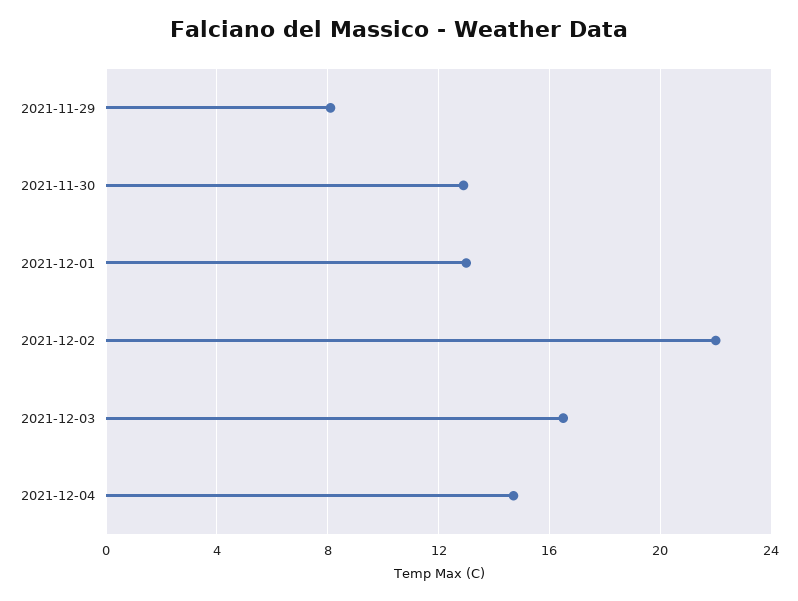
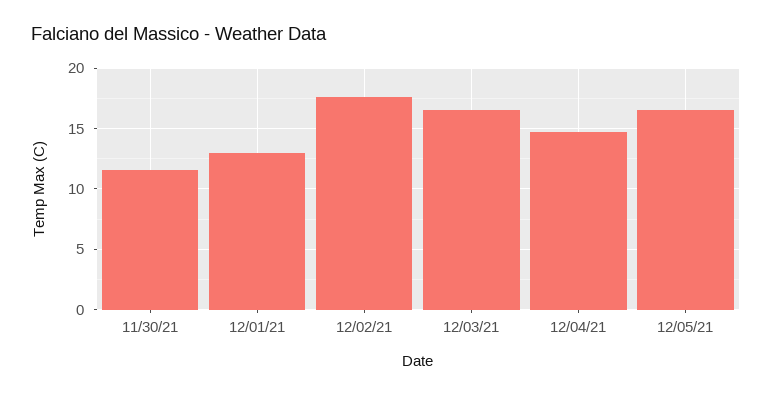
2021-11-29: 8 -> none
2021-11-30: 13 -> 11.5
2021-12-02: 22 -> 17.5
12/05/21: none -> 16.5

